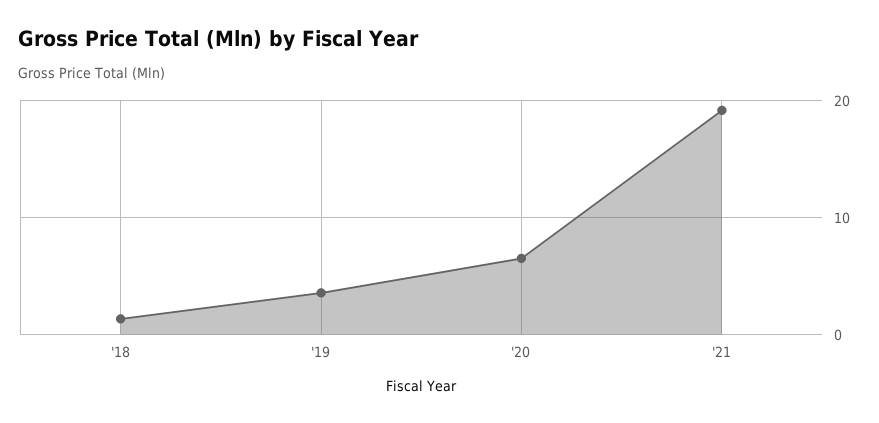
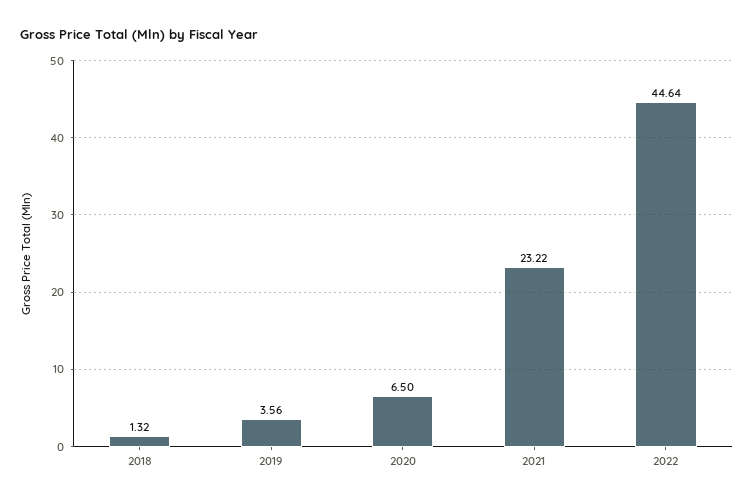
'21: 19 -> 23.22
2022: none -> 44.64

